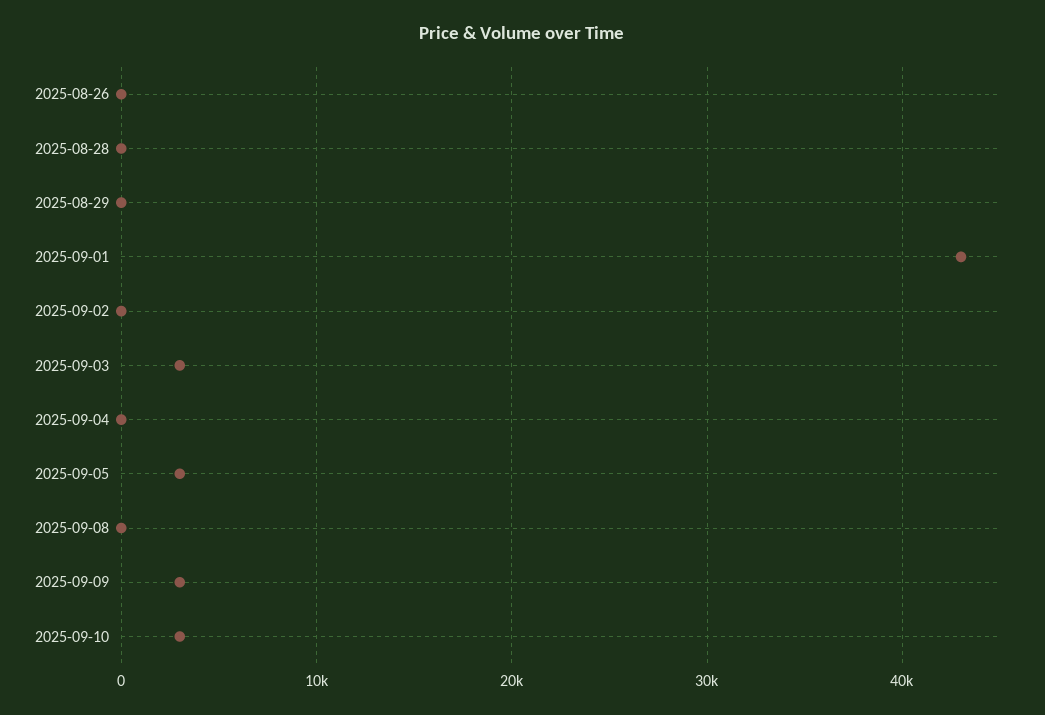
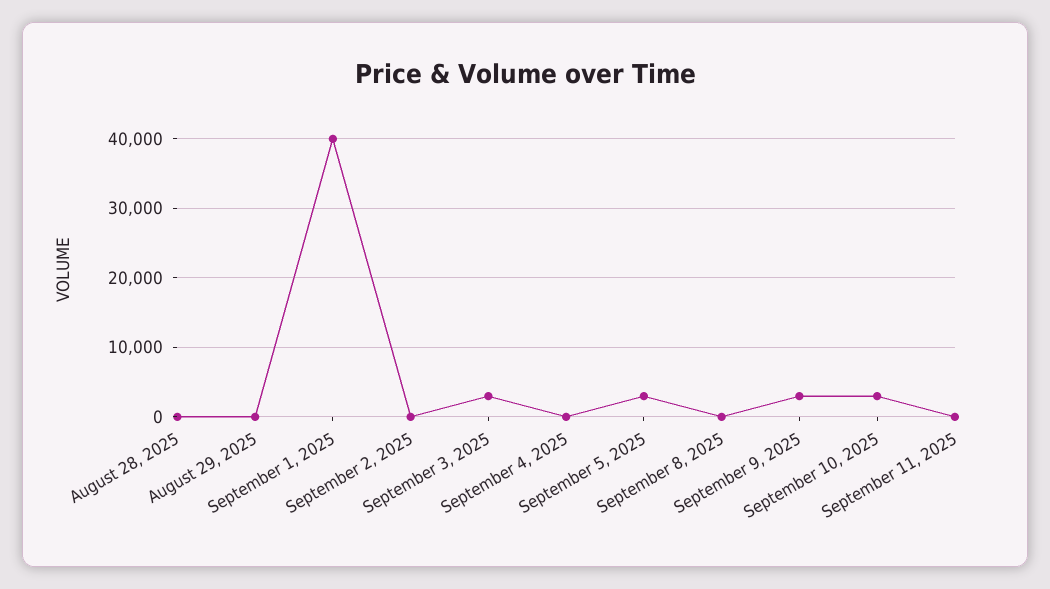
2025-08-26: 0 -> none
2025-09-01: 43000 -> 40000
September 11, 2025: none -> 0

